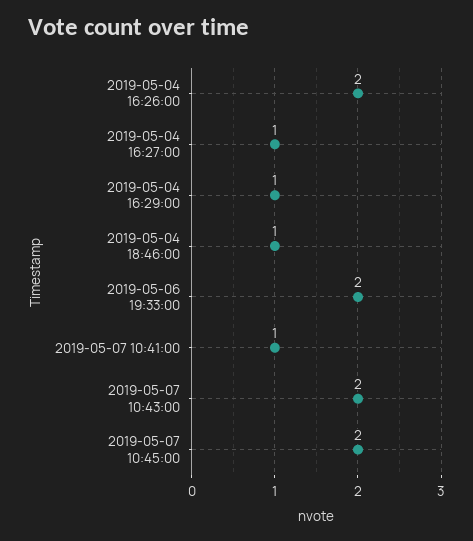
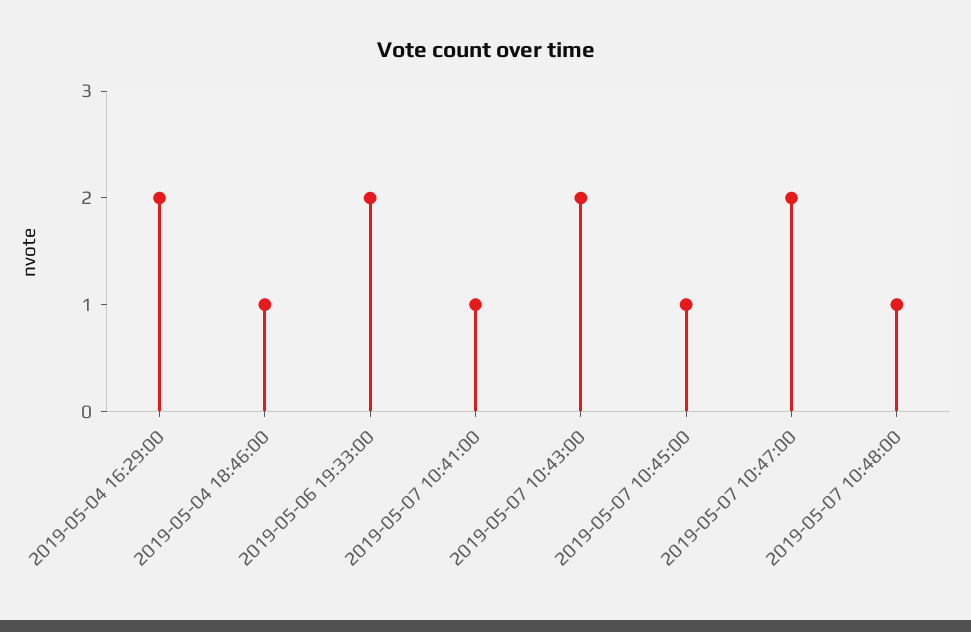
2019-05-04 16:26:00: 2 -> none
2019-05-04 16:27:00: 1 -> none
2019-05-04 16:29:00: 1 -> 2
2019-05-07 10:45:00: 2 -> 1
2019-05-07 10:47:00: none -> 2
2019-05-07 10:48:00: none -> 1

